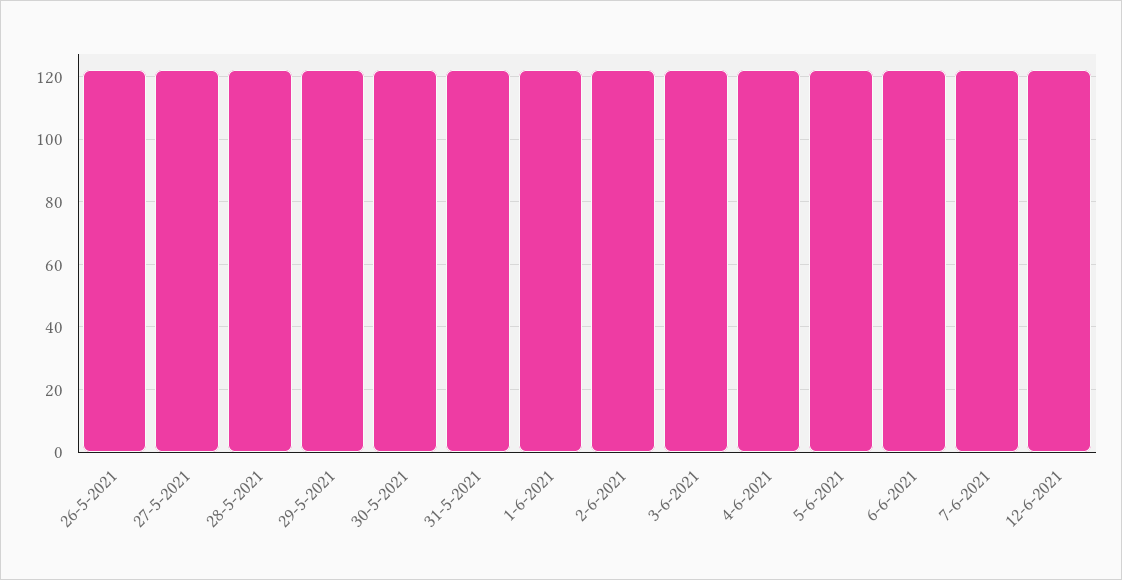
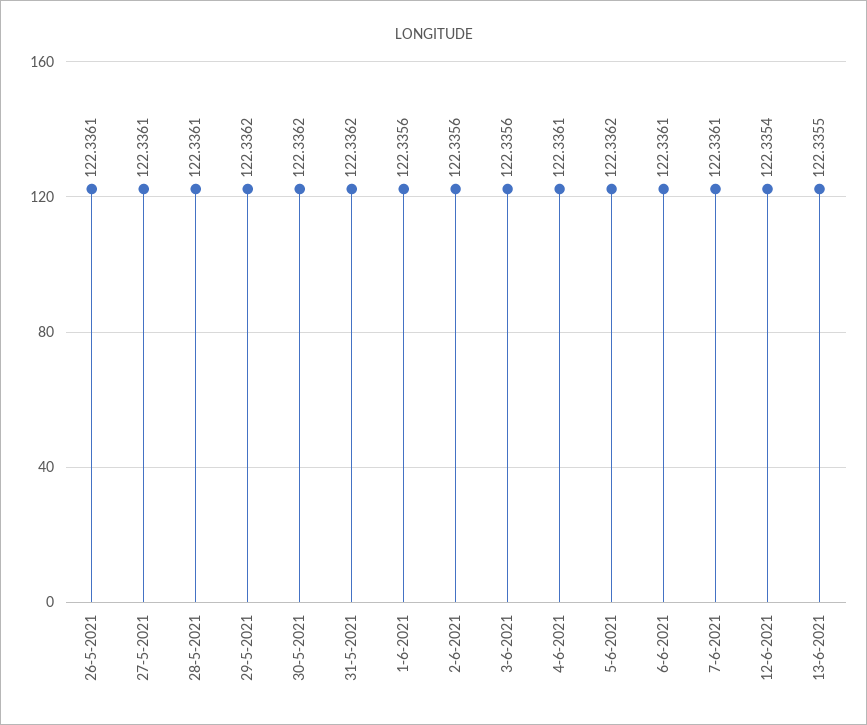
13-6-2021: none -> 122.3355

